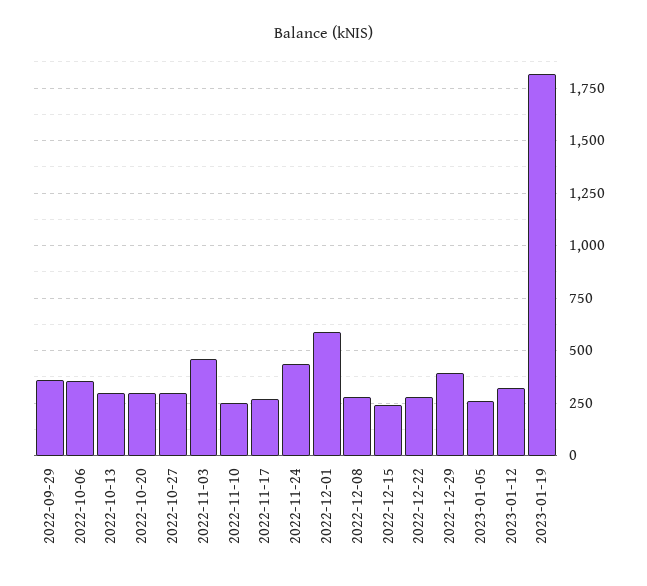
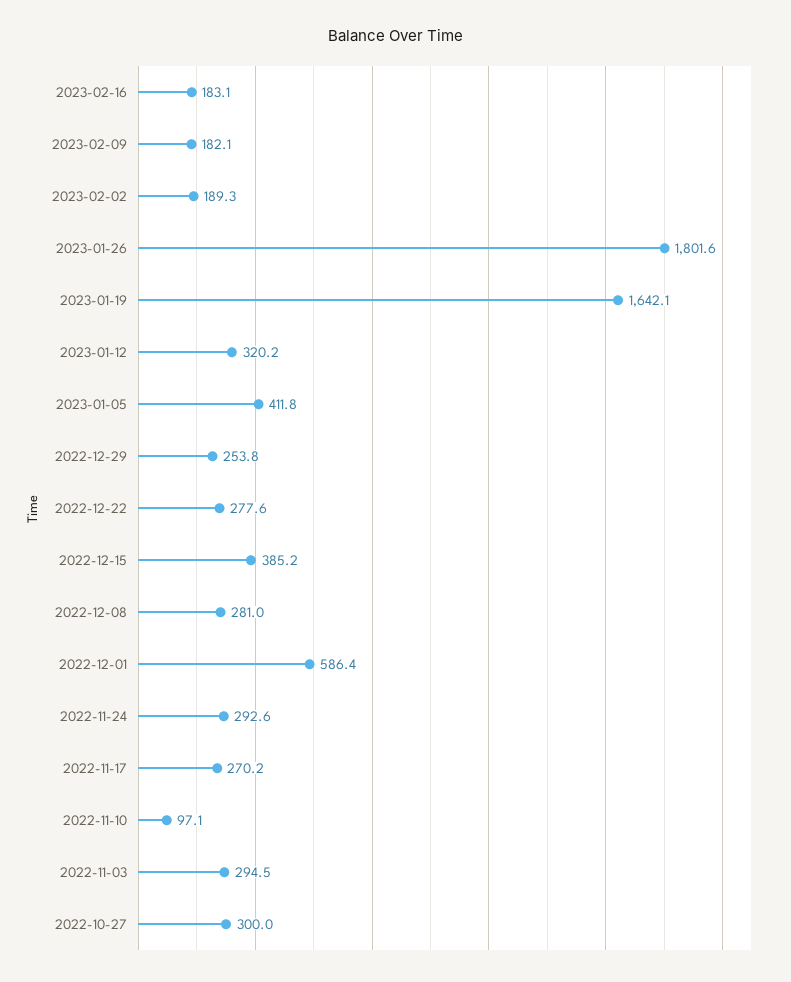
2022-09-29: 350 -> none
2022-10-06: 350 -> none
2022-10-13: 300 -> none
2022-10-20: 300 -> none
2022-11-03: 450 -> 294.5
2022-11-10: 250 -> 97.1
2022-11-24: 450 -> 292.6
2022-12-15: 250 -> 385.2
2022-12-29: 400 -> 253.8
2023-01-05: 250 -> 411.8
2023-01-19: 1800 -> 1642.1
2023-02-16: none -> 183.1
2023-02-09: none -> 182.1
2023-02-02: none -> 189.3
2023-01-26: none -> 1801.6

